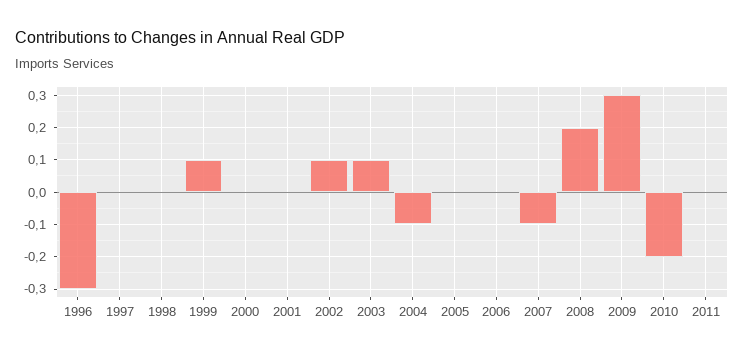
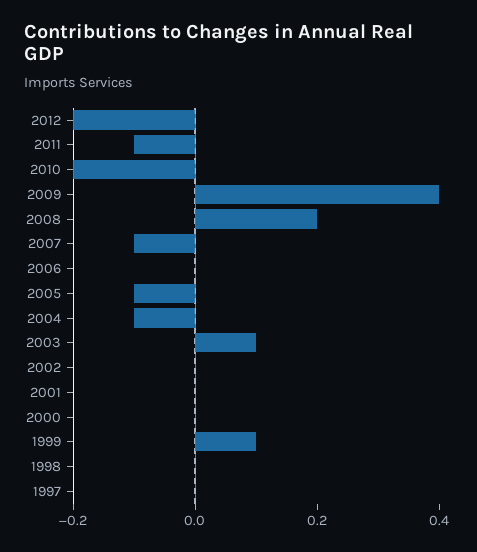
1996: -0.3 -> none
2002: 0.1 -> 0
2005: 0 -> -0.1
2009: 0.3 -> 0.4
2011: 0 -> -0.1
2012: none -> -0.2

